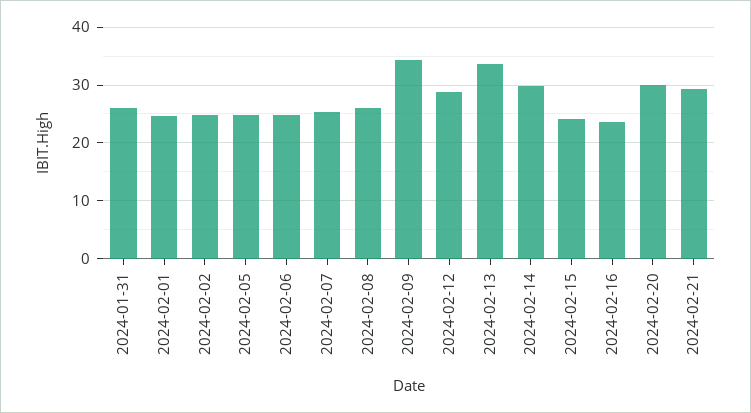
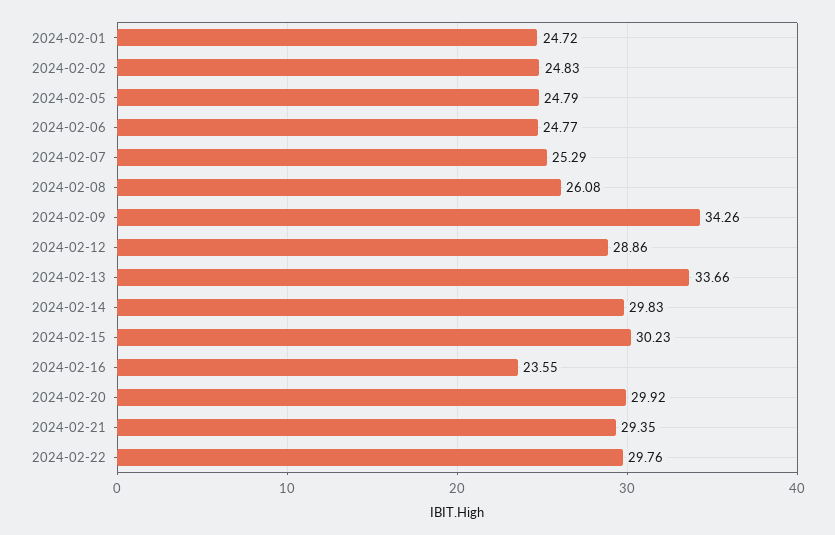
2024-01-31: 26 -> none
2024-02-15: 24 -> 30.23
2024-02-22: none -> 29.76

